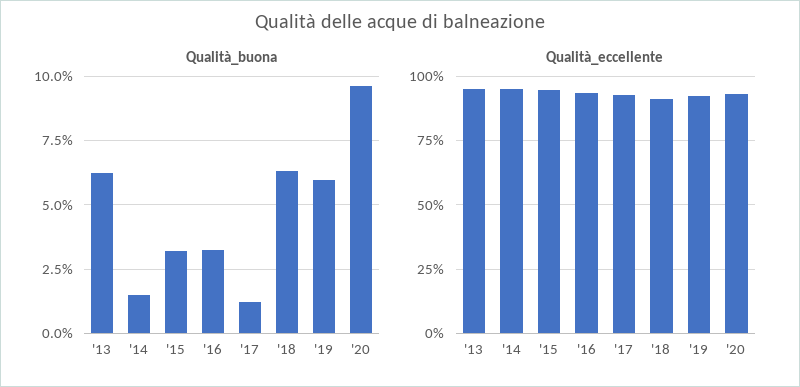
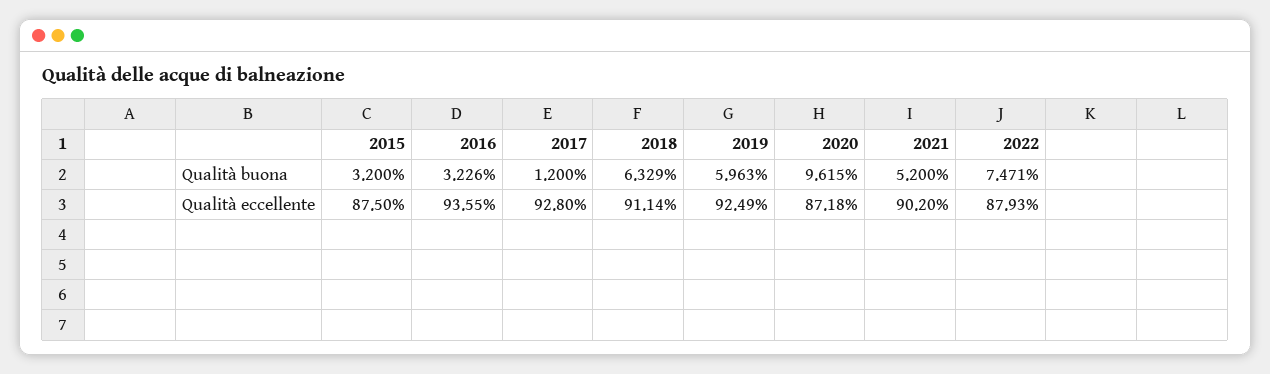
Qualità_buona, '13: 6.25 -> none
Qualità_buona, '14: 1.5 -> none
Qualità_eccellente, '13: 95 -> none
Qualità_eccellente, '14: 95 -> none
Qualità_eccellente, '15: 95 -> 87.5
Qualità_eccellente, '20: 92.5 -> 87.18
Qualità_buona, 2021: none -> 5.2
Qualità_buona, 2022: none -> 7.471
Qualità_eccellente, 2021: none -> 90.2
Qualità_eccellente, 2022: none -> 87.93

